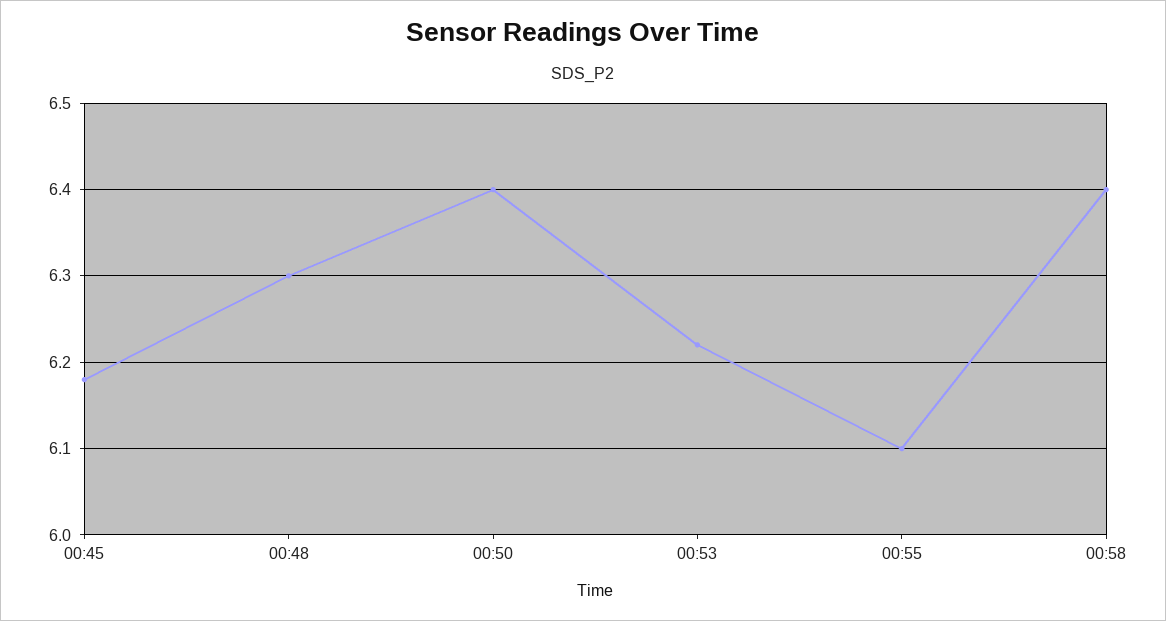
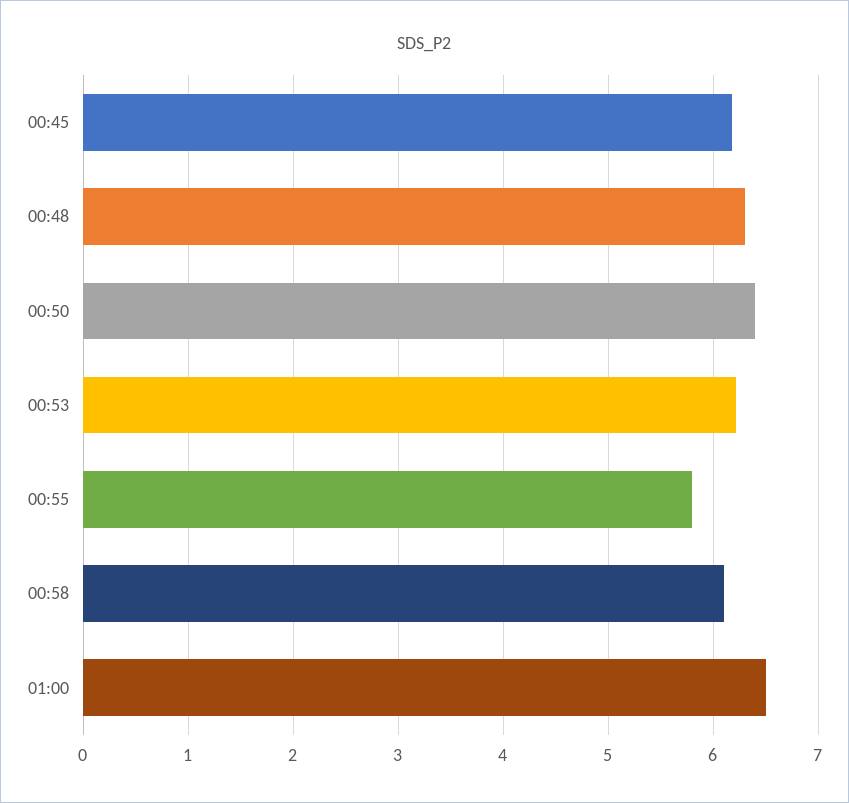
00:55: 6.1 -> 5.8
00:58: 6.4 -> 6.1
01:00: none -> 6.5

